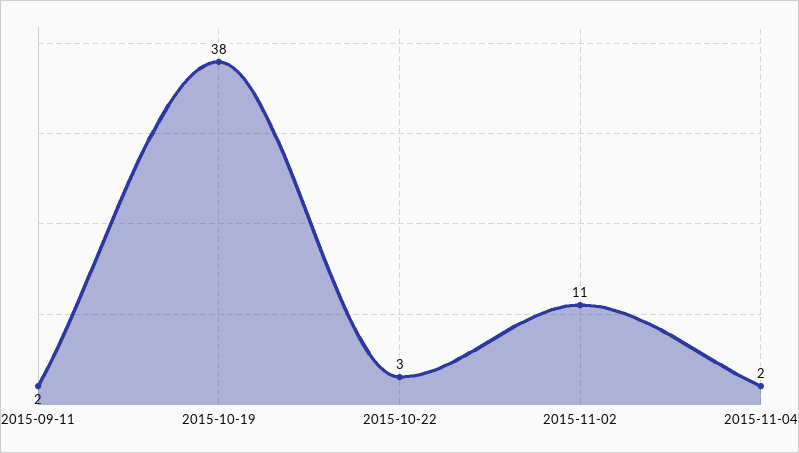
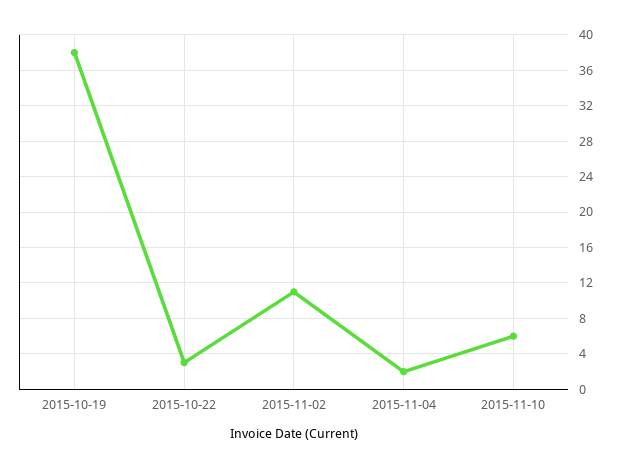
2015-09-11: 2 -> none
2015-11-10: none -> 6

